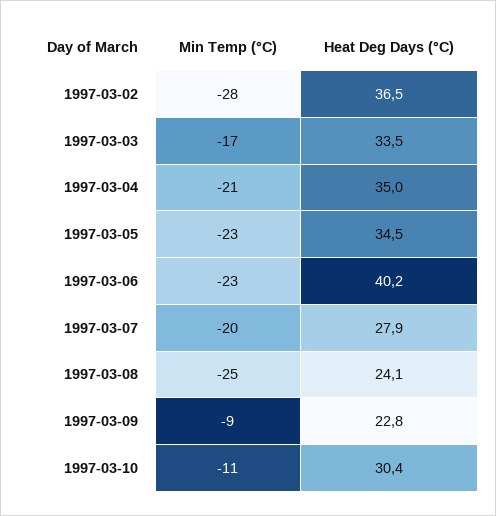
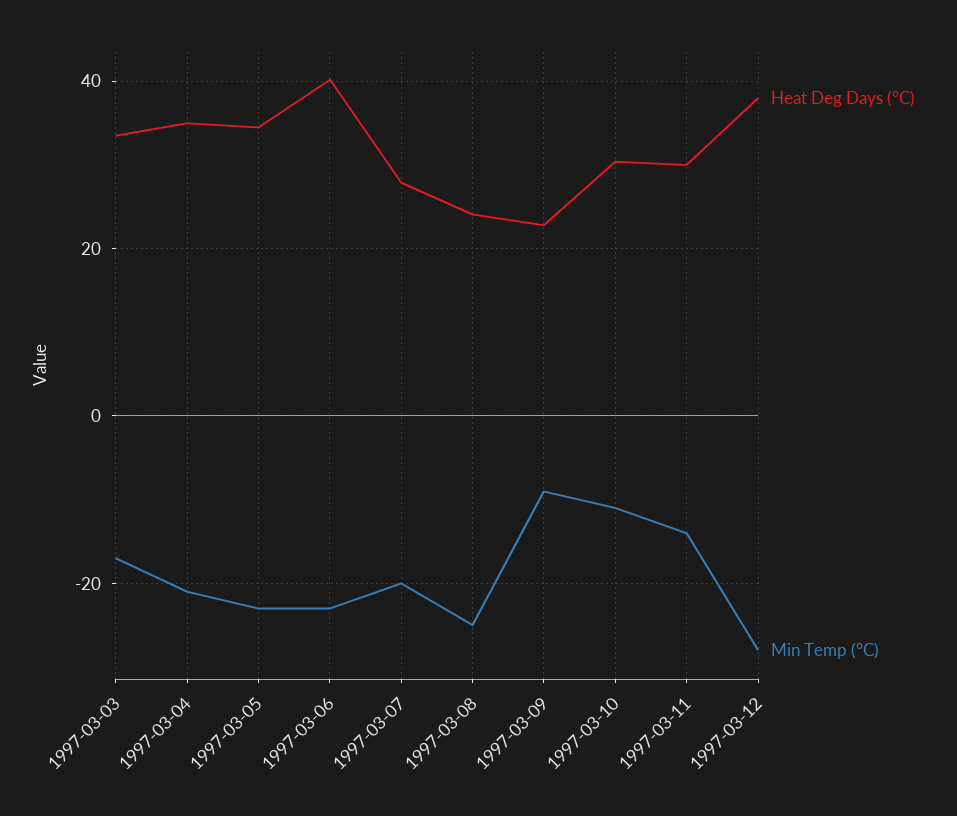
Min Temp (°C), 1997-03-02: -28 -> none
Heat Deg Days (°C), 1997-03-02: 36.5 -> none
Heat Deg Days (°C), 1997-03-11: none -> 30
Min Temp (°C), 1997-03-11: none -> -14
Heat Deg Days (°C), 1997-03-12: none -> 38
Min Temp (°C), 1997-03-12: none -> -28

